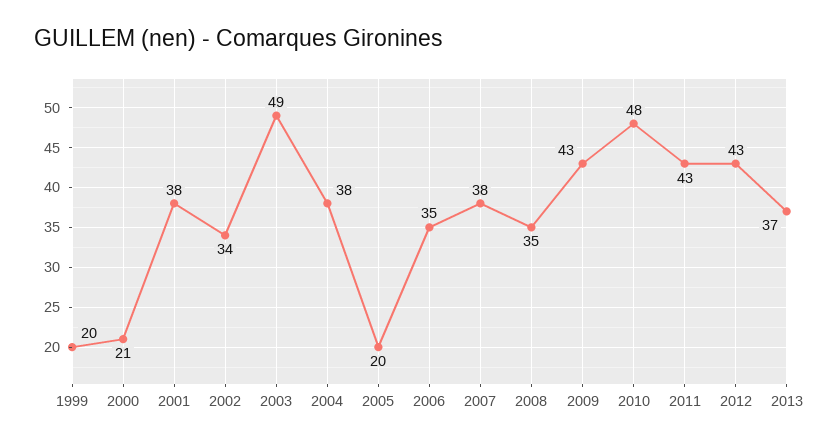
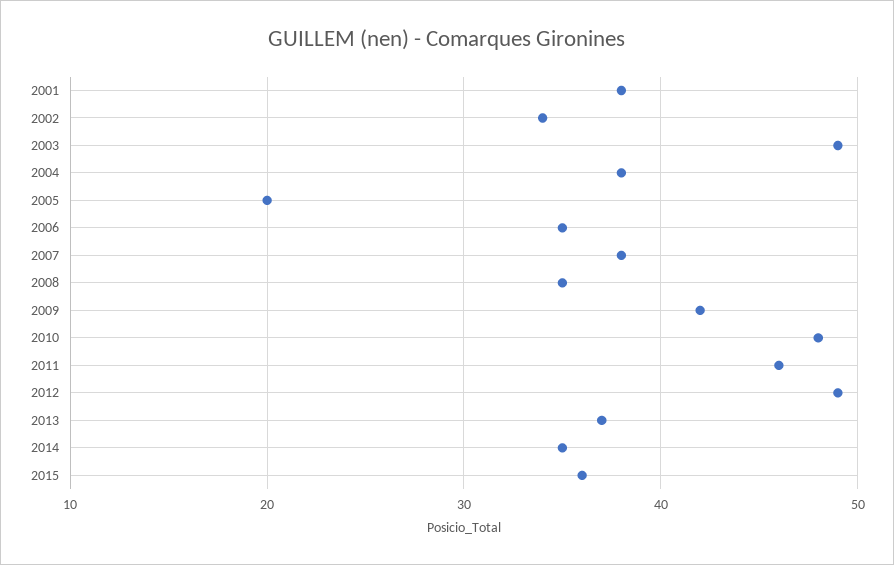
1999: 20 -> none
2000: 21 -> none
2009: 43 -> 42
2011: 43 -> 46
2012: 43 -> 49
2014: none -> 35
2015: none -> 36

